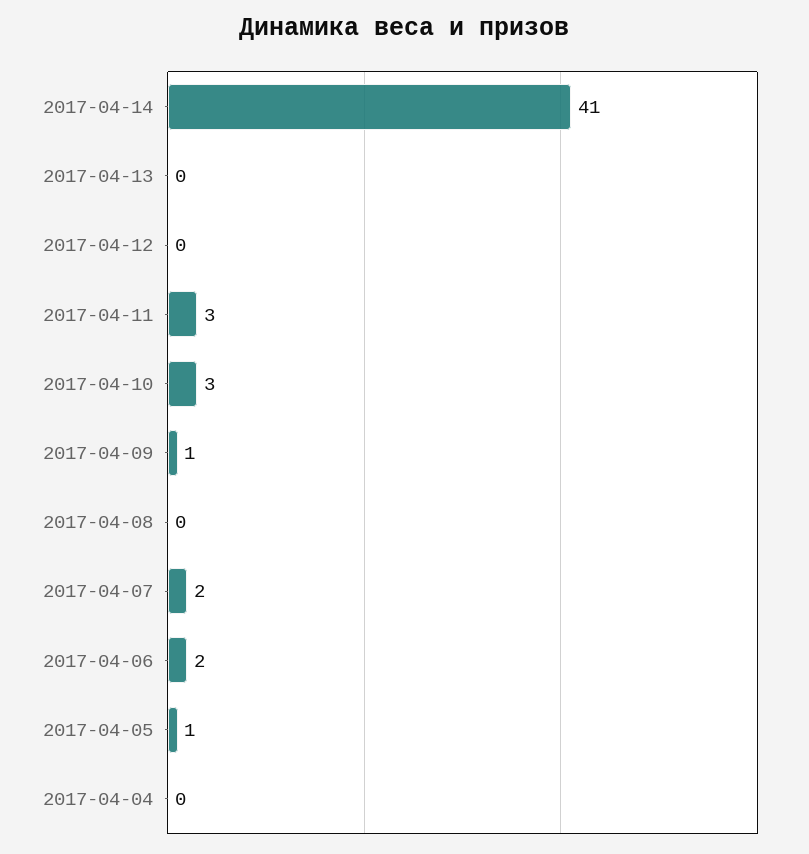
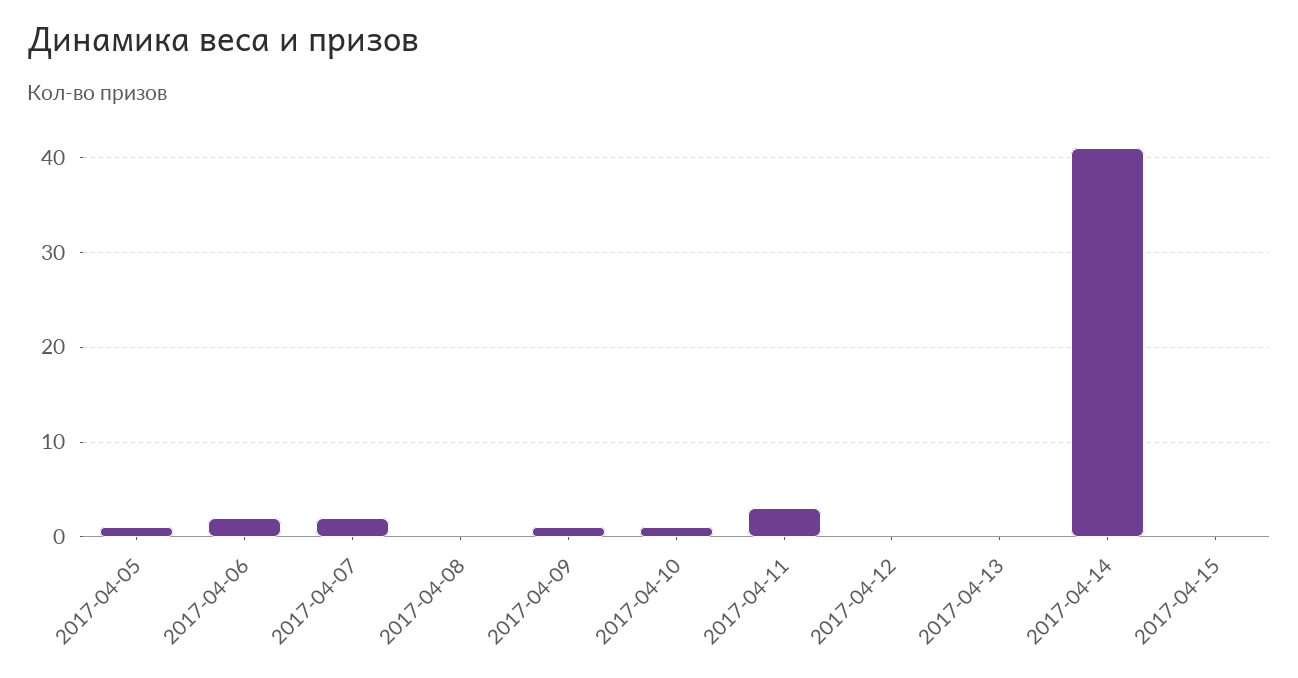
2017-04-10: 3 -> 1
2017-04-04: 0 -> none
2017-04-15: none -> 0

